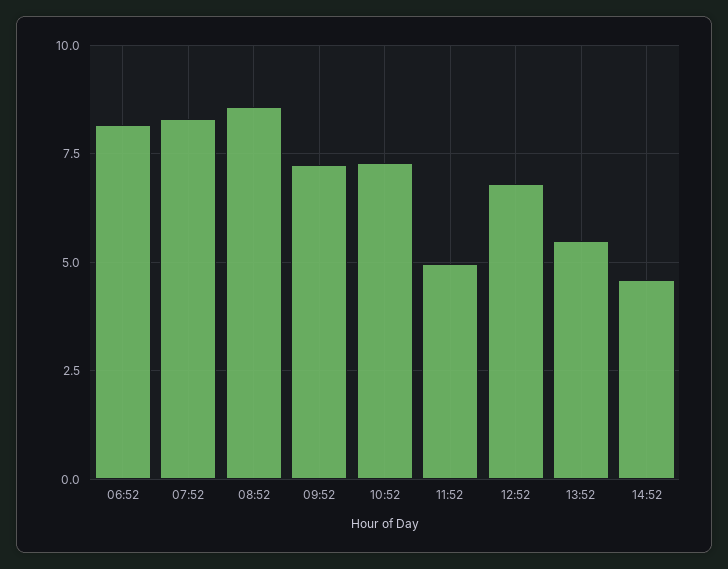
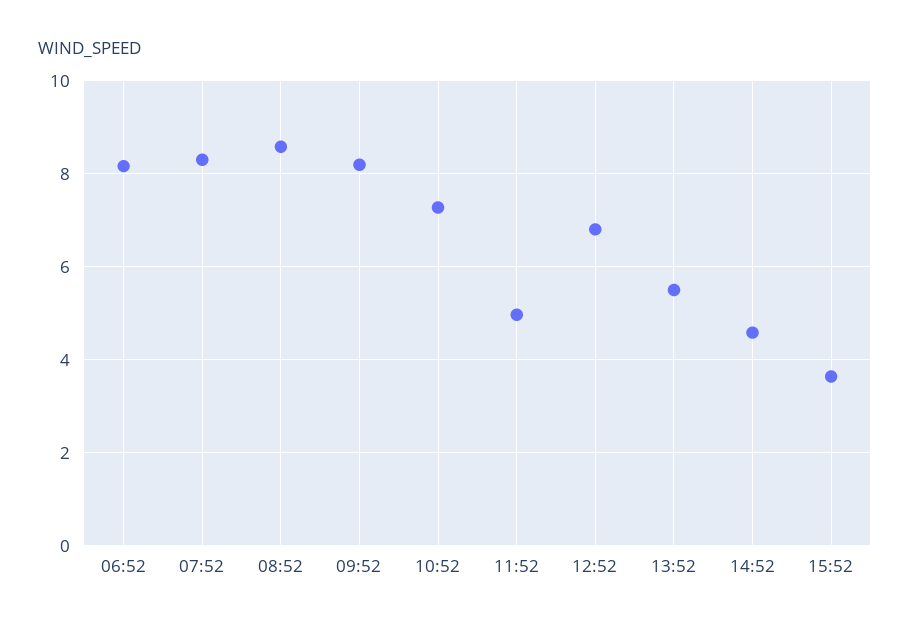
09:52: 7.25 -> 8.2
15:52: none -> 3.6

